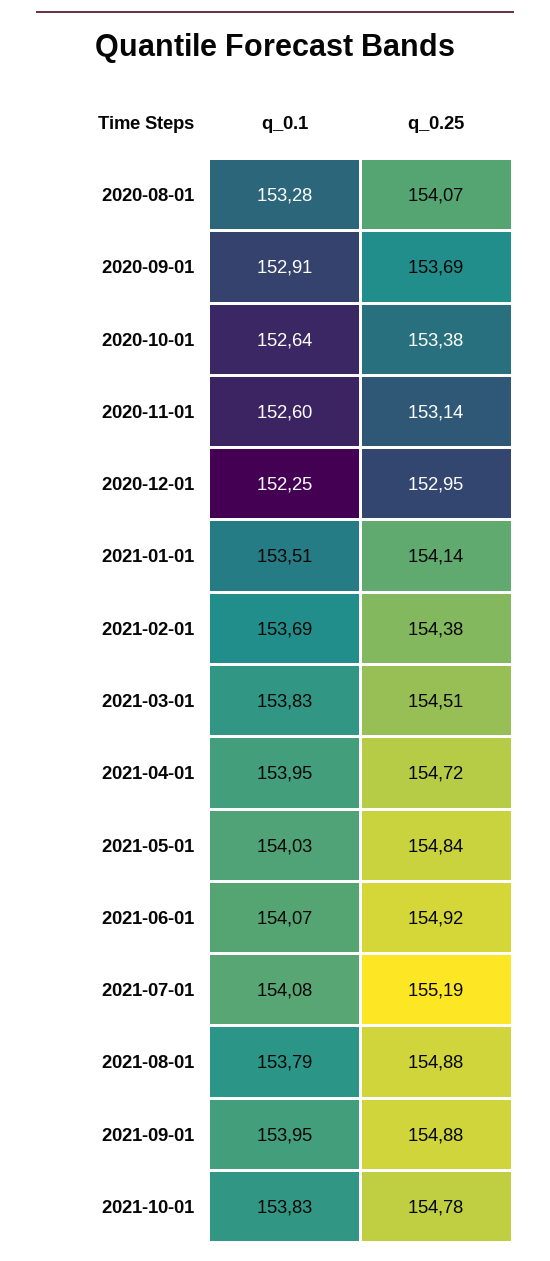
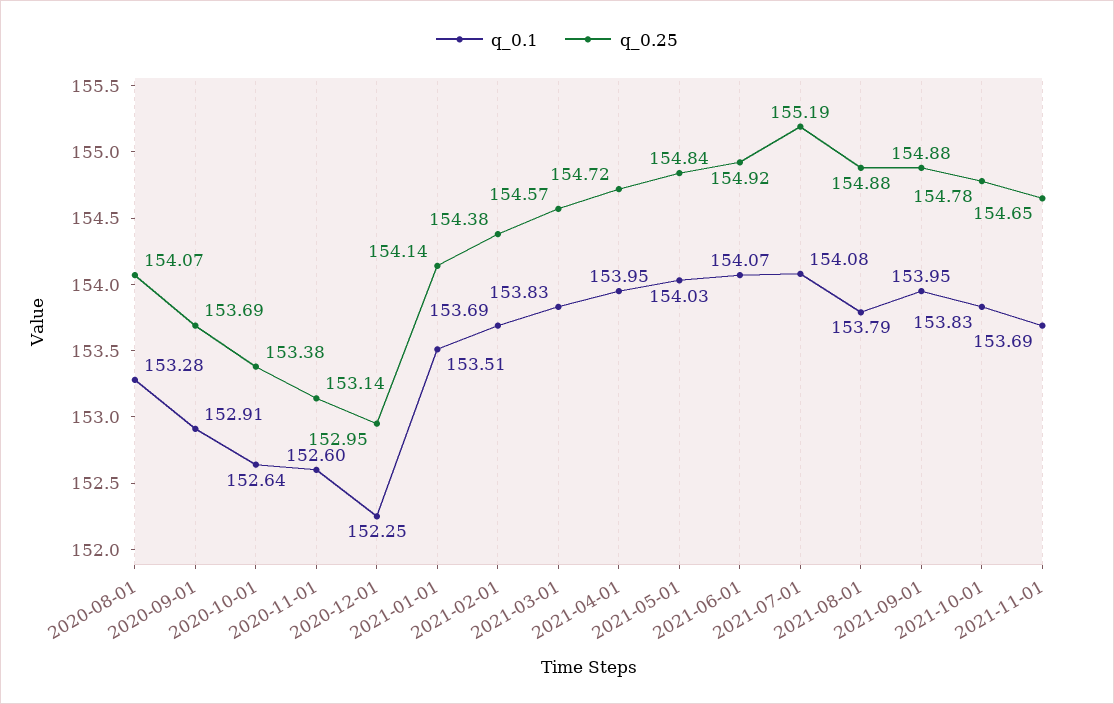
q_0.25, 2021-03-01: 154.51 -> 154.57
q_0.1, 2021-11-01: none -> 153.69
q_0.25, 2021-11-01: none -> 154.65

